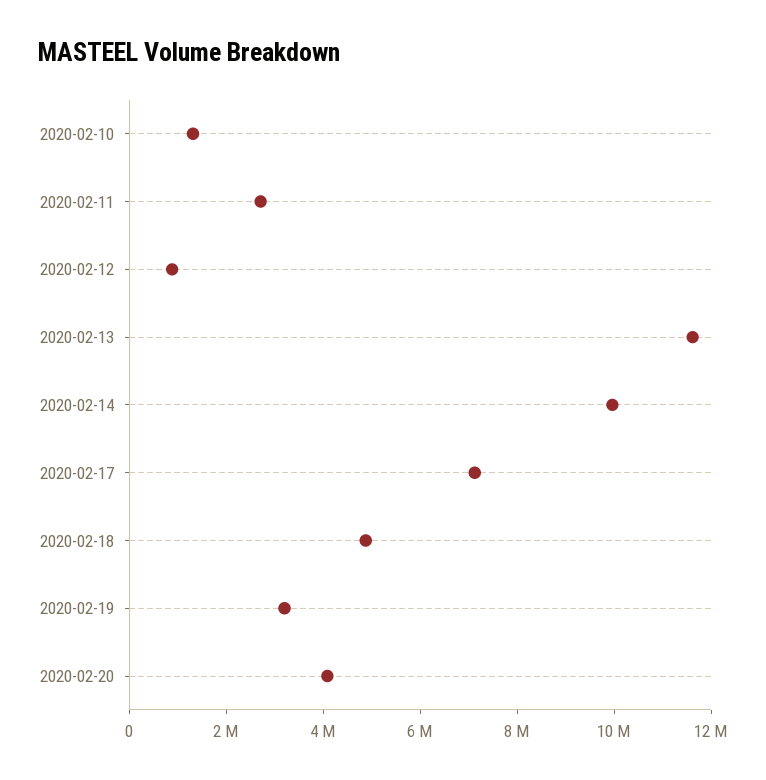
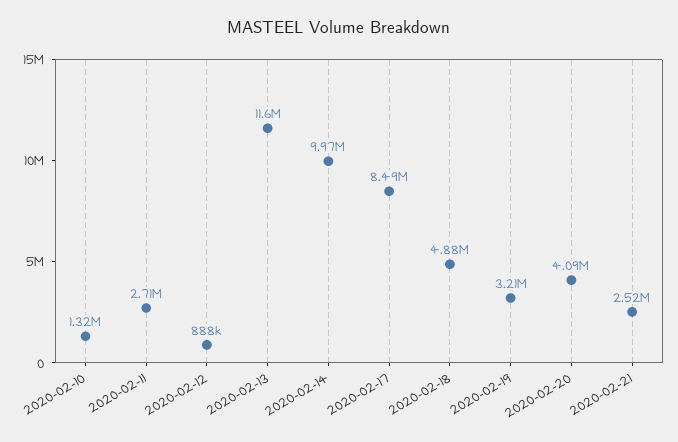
2020-02-17: 7000000 -> 8490000
2020-02-21: none -> 2520000

